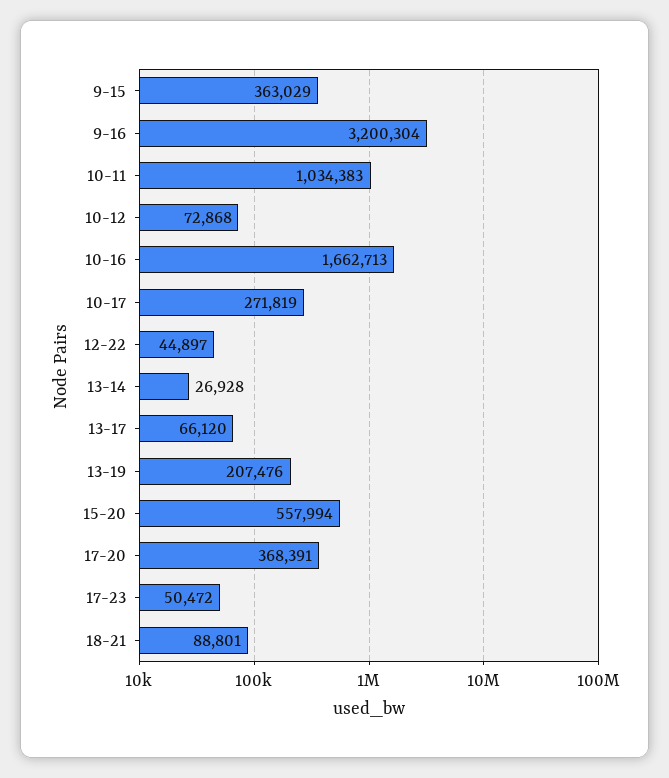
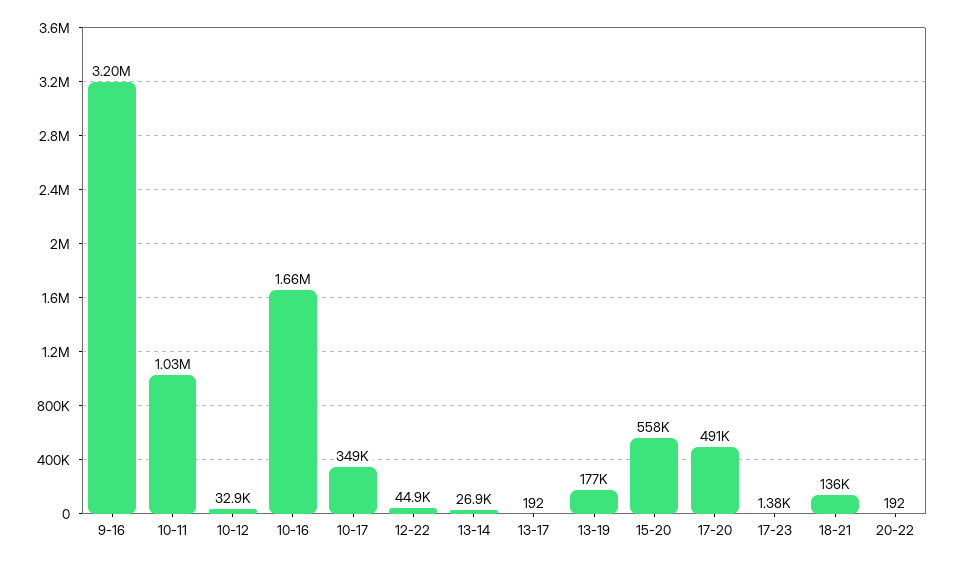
9-15: 363029 -> none
10-12: 72868 -> 32900
10-17: 271819 -> 349000
13-17: 66120 -> 192
13-19: 207476 -> 177000
17-20: 368391 -> 491000
17-23: 50472 -> 1380
18-21: 88801 -> 136000
20-22: none -> 192

